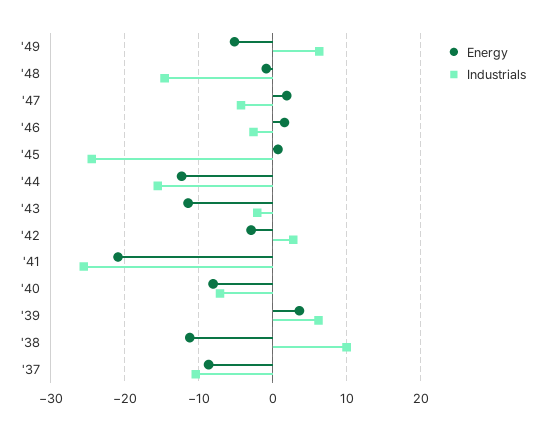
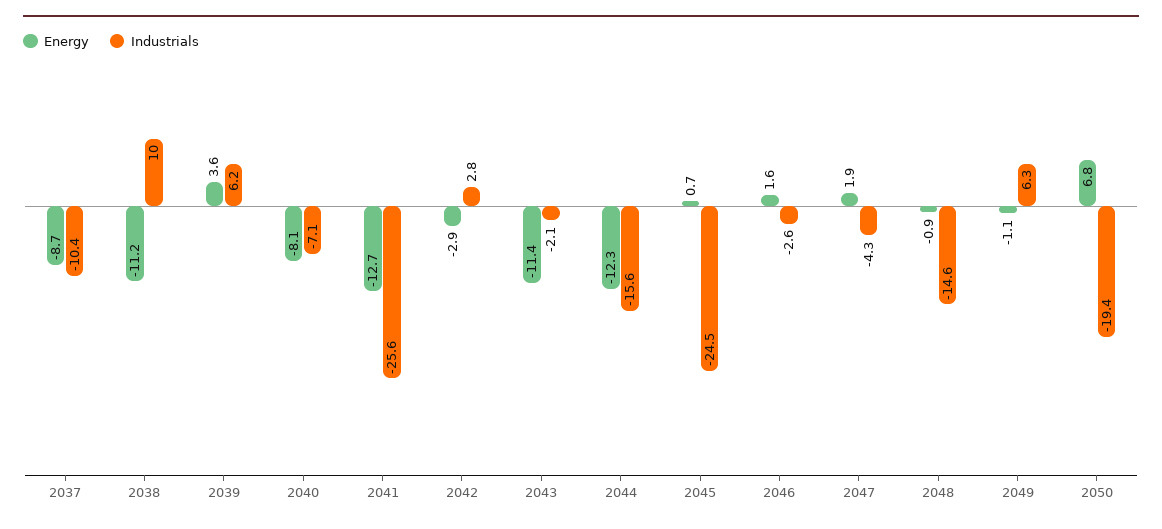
Energy, '49: -5 -> -1.1
Energy, '41: -21 -> -12.7
Energy, 2050: none -> 6.8
Industrials, 2050: none -> -19.4

